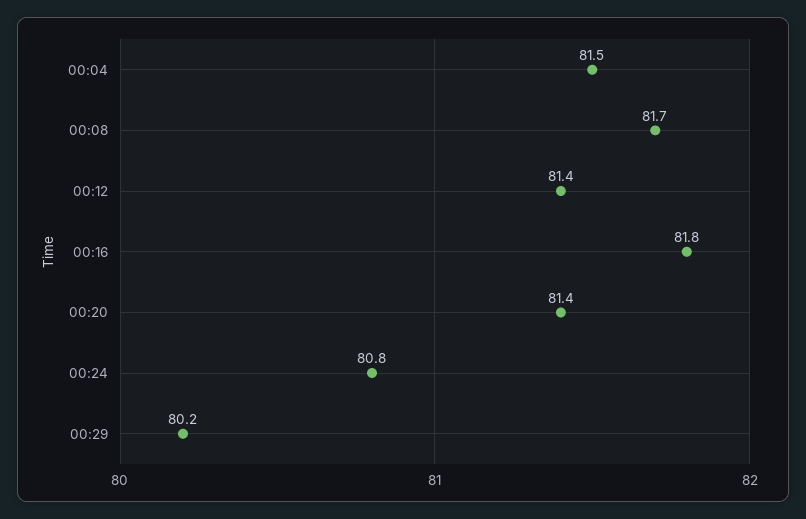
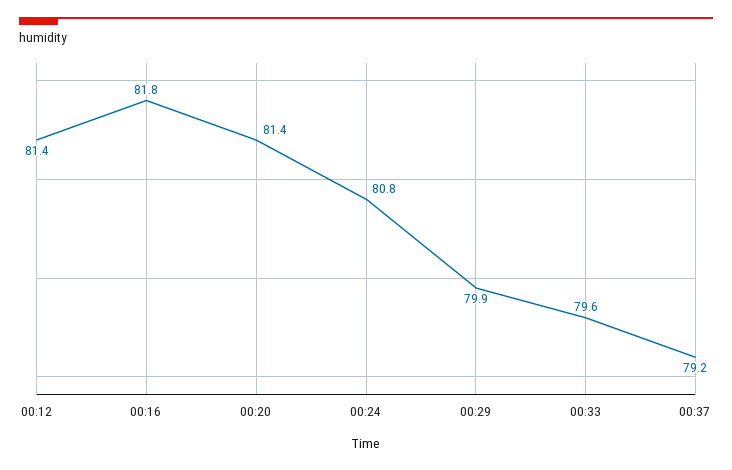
00:04: 81.5 -> none
00:08: 81.7 -> none
00:29: 80.2 -> 79.9
00:33: none -> 79.6
00:37: none -> 79.2

